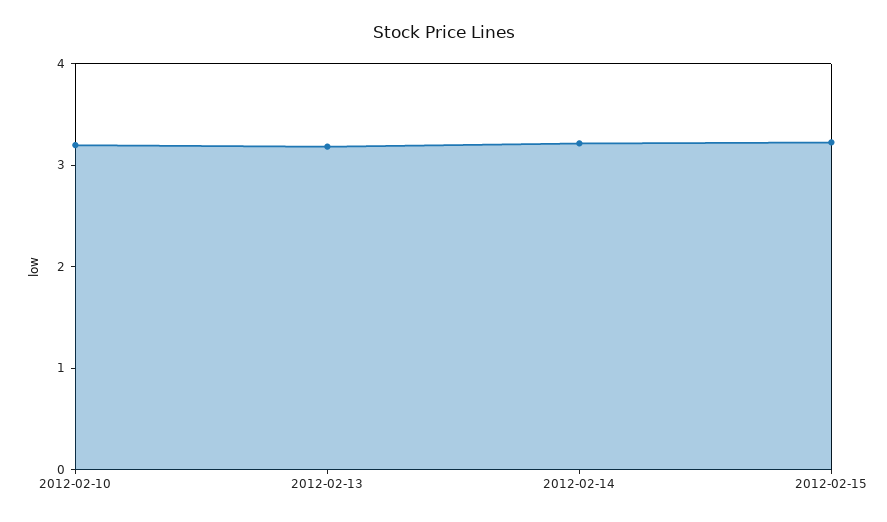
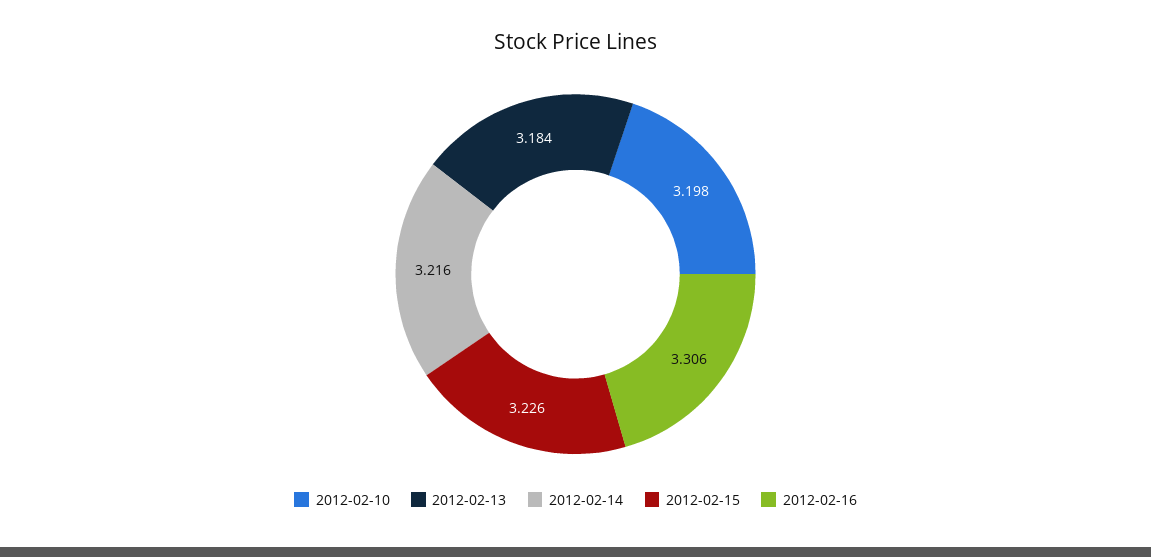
2012-02-16: none -> 3.306

